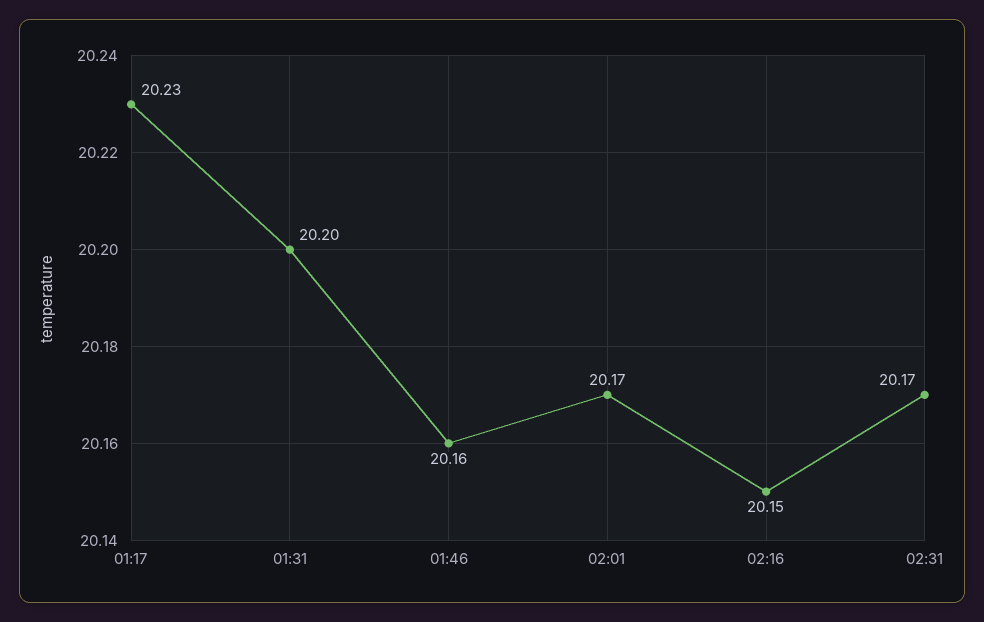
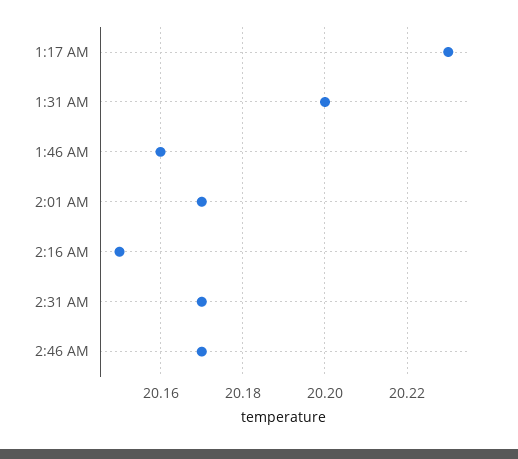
2:46 AM: none -> 20.17

